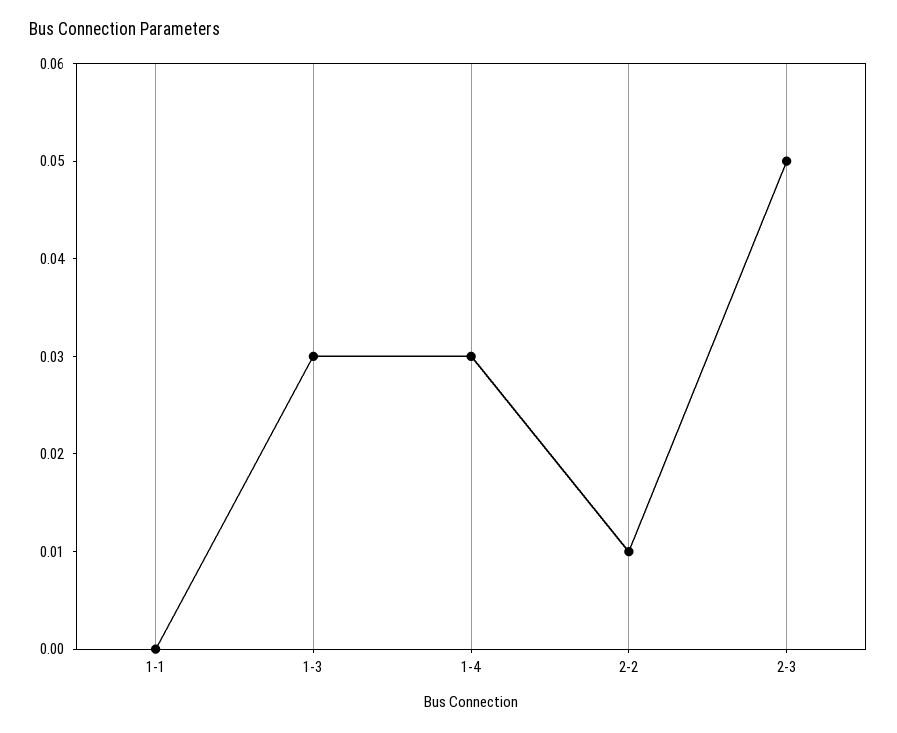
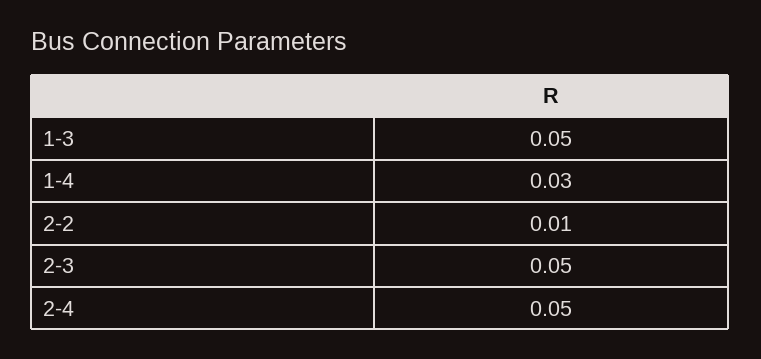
1-1: 0 -> none
1-3: 0.03 -> 0.05
2-4: none -> 0.05

